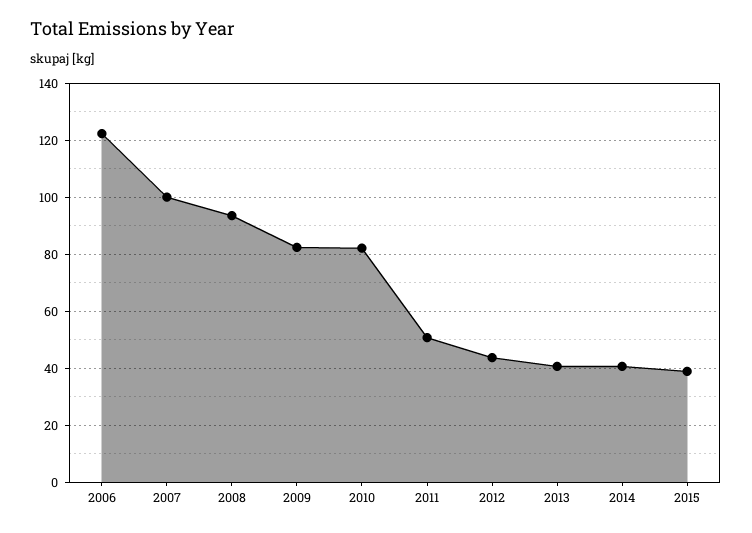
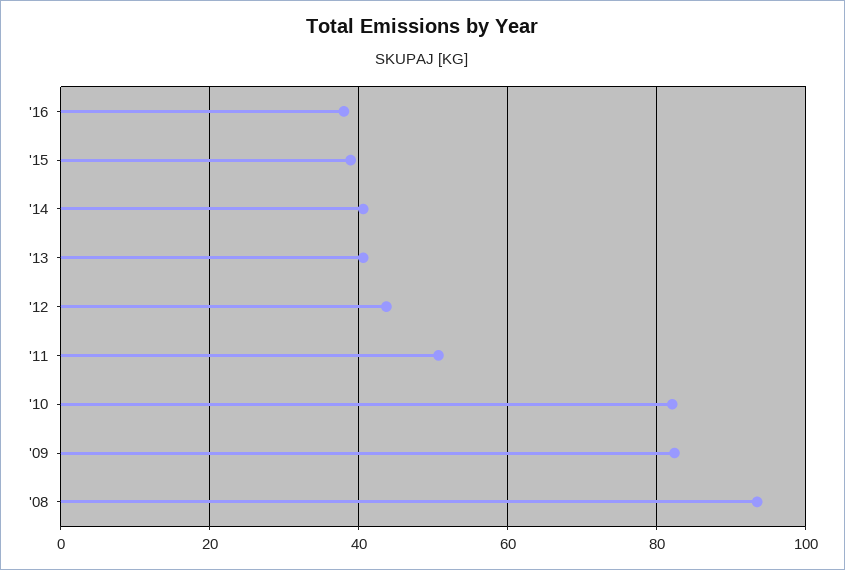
2006: 122.5 -> none
2007: 100 -> none
'16: none -> 38

